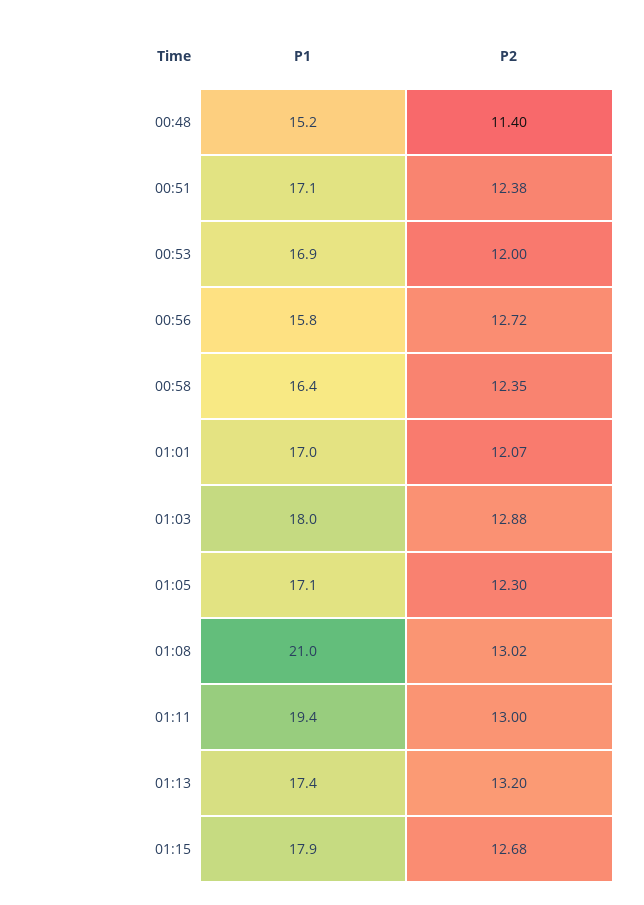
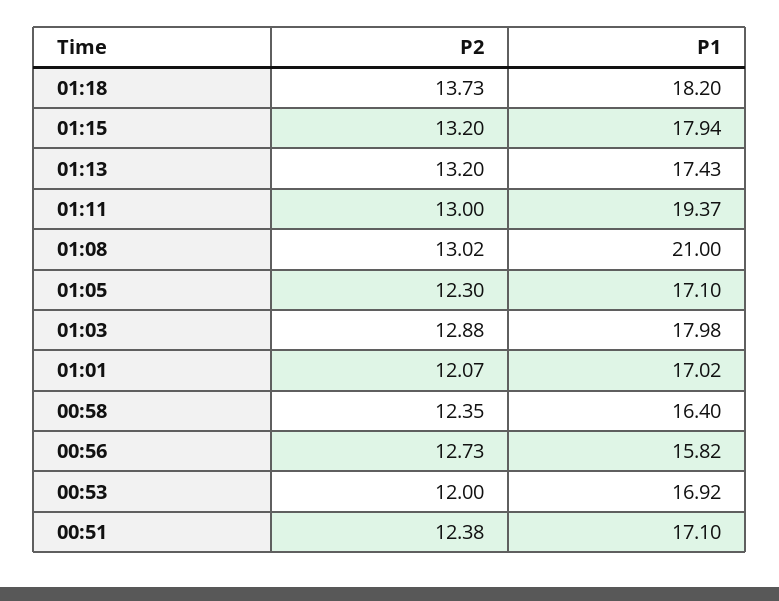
P1, 00:48: 15.2 -> none
P2, 00:48: 11.4 -> none
P2, 00:56: 12.72 -> 12.73
P2, 01:15: 12.68 -> 13.2
P2, 01:18: none -> 13.73
P1, 01:18: none -> 18.2

